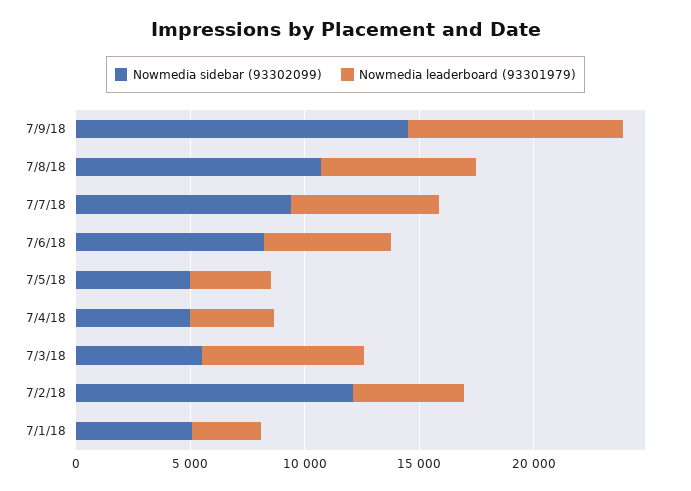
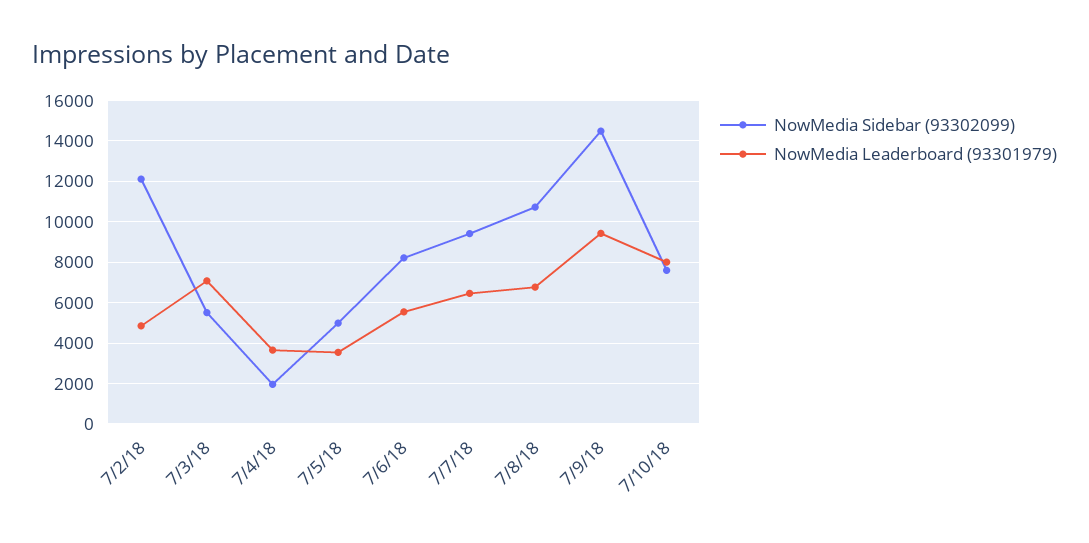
Nowmedia sidebar (93302099), 7/4/18: 5000 -> 2000
Nowmedia sidebar (93302099), 7/1/18: 5000 -> none
Nowmedia leaderboard (93301979), 7/1/18: 3000 -> none
Nowmedia sidebar (93302099), 7/10/18: none -> 7500
Nowmedia leaderboard (93301979), 7/10/18: none -> 8000

